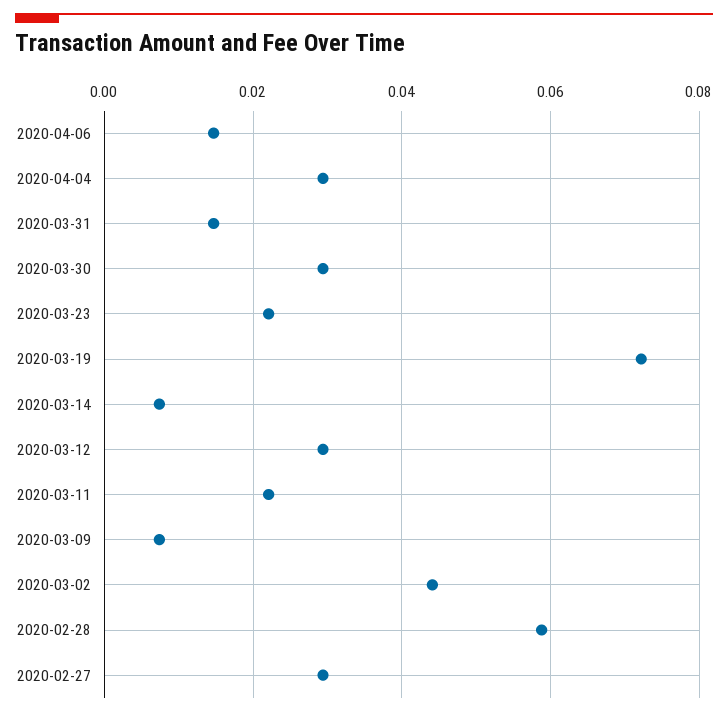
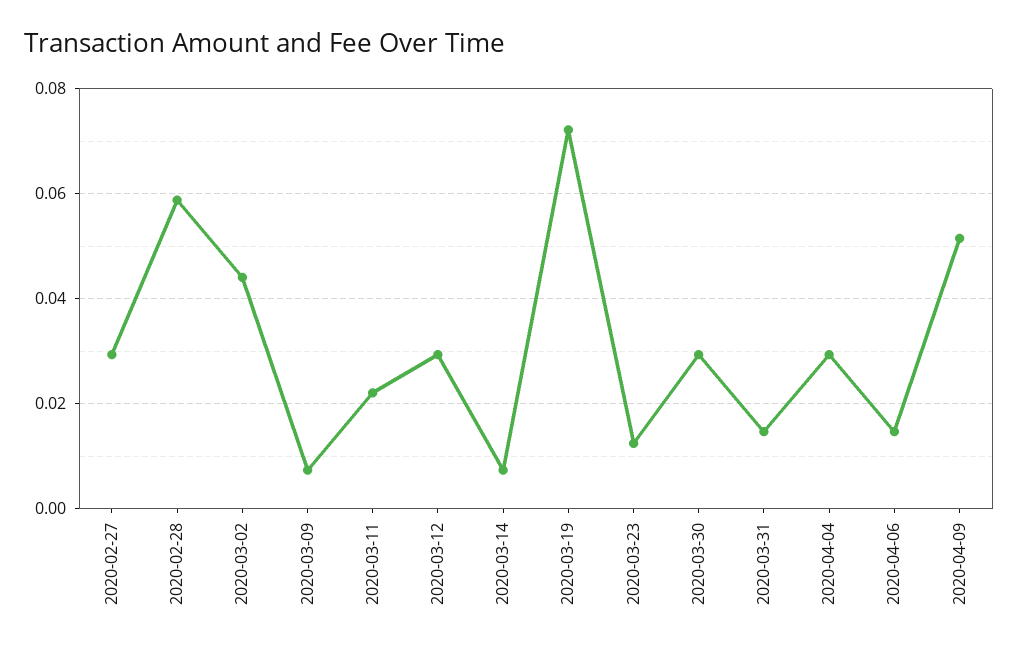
2020-03-23: 0.022 -> 0.012
2020-04-09: none -> 0.052

